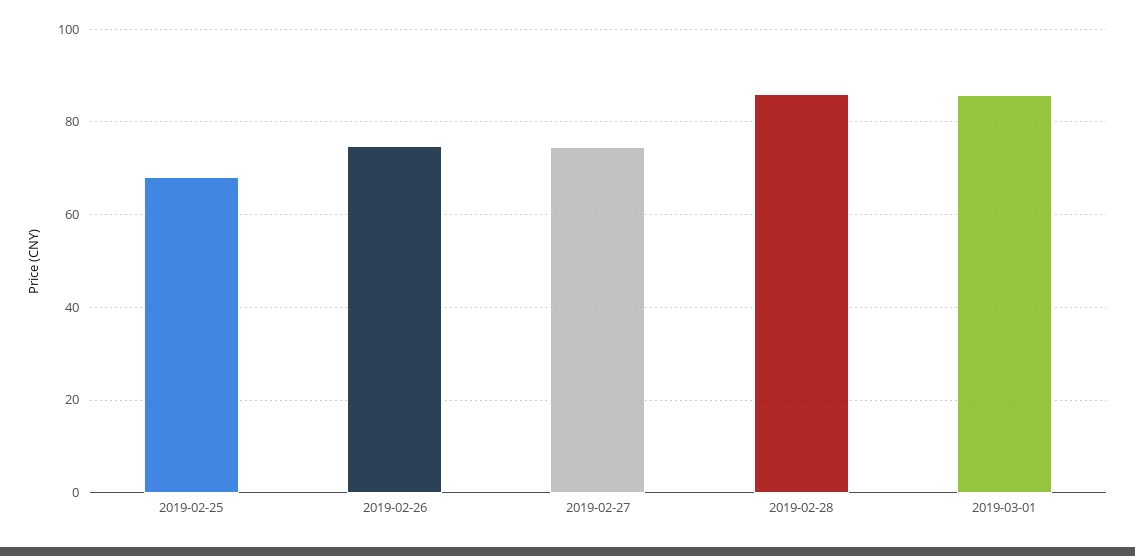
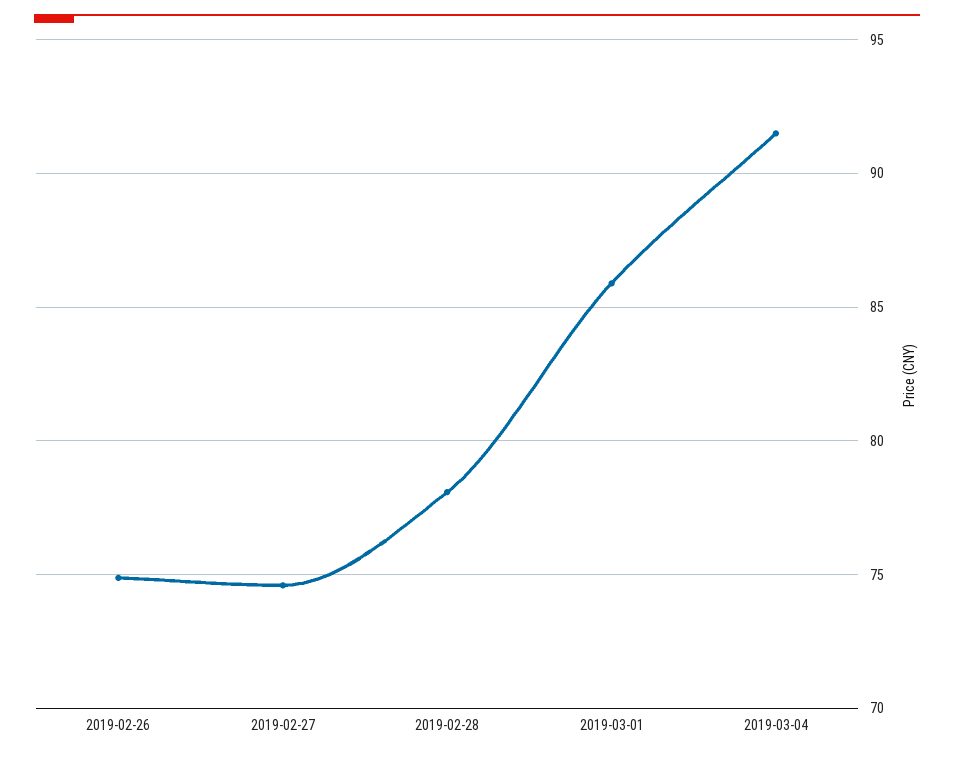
2019-02-25: 68 -> none
2019-02-28: 86 -> 78
2019-03-04: none -> 91.5

